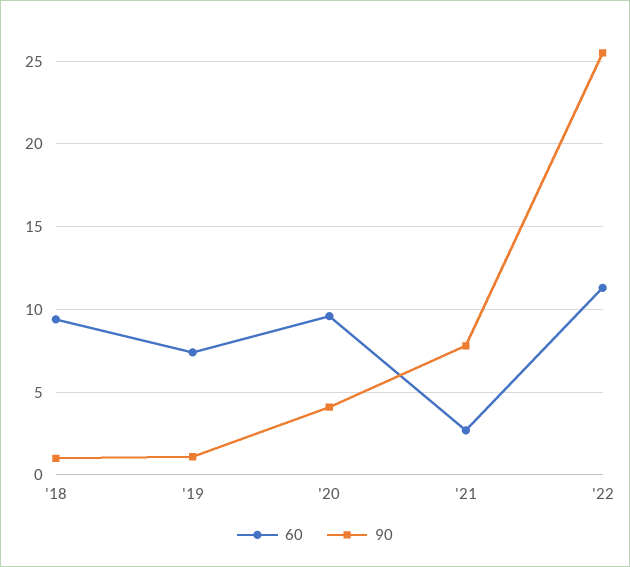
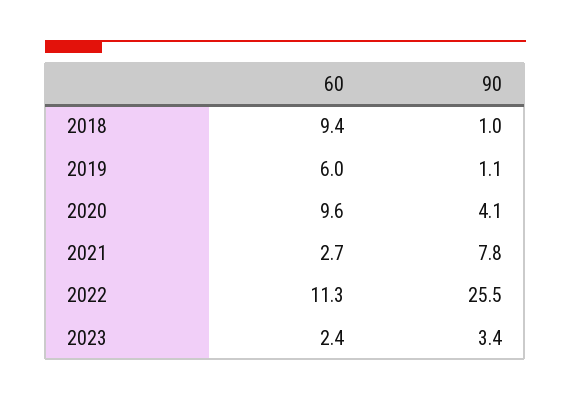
60, '19: 7.5 -> 6
60, 2023: none -> 2.4
90, 2023: none -> 3.4

